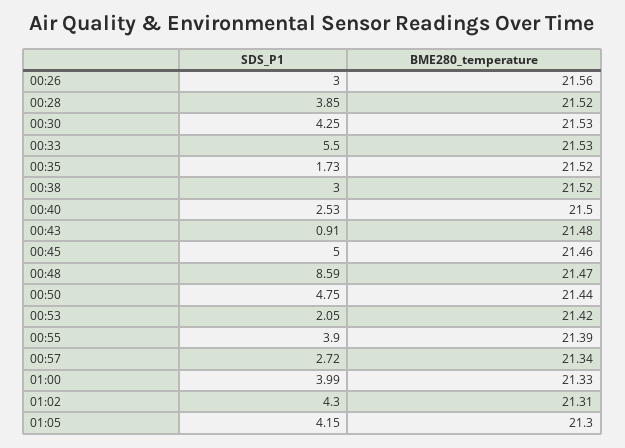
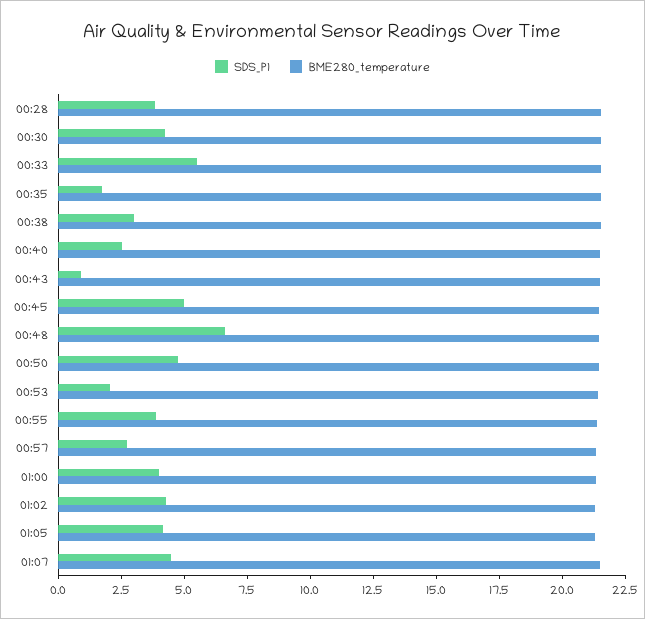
SDS_P1, 00:26: 3 -> none
BME280_temperature, 00:26: 21.56 -> none
SDS_P1, 00:48: 8.59 -> 6.5
SDS_P1, 01:07: none -> 4.5
BME280_temperature, 01:07: none -> 21.5

